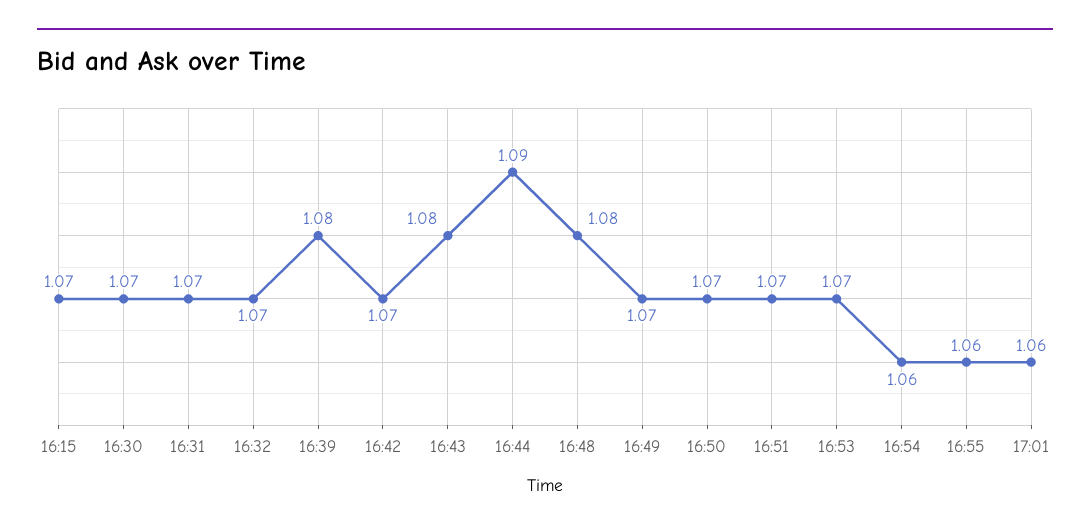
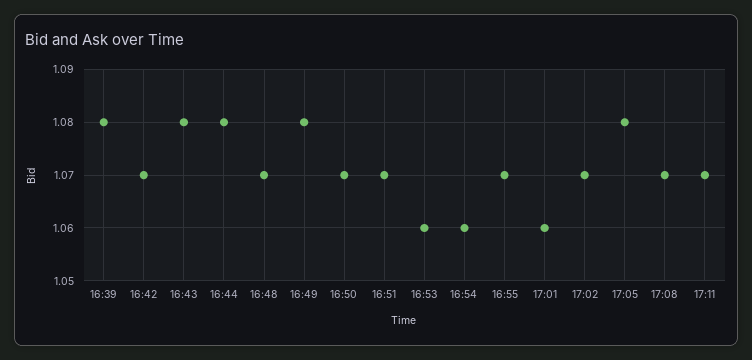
16:15: 1.07 -> none
16:30: 1.07 -> none
16:31: 1.07 -> none
16:32: 1.07 -> none
16:44: 1.09 -> 1.08
16:48: 1.08 -> 1.07
16:49: 1.07 -> 1.08
16:53: 1.07 -> 1.06
16:55: 1.06 -> 1.07
17:02: none -> 1.07
17:05: none -> 1.08
17:08: none -> 1.07
17:11: none -> 1.07

